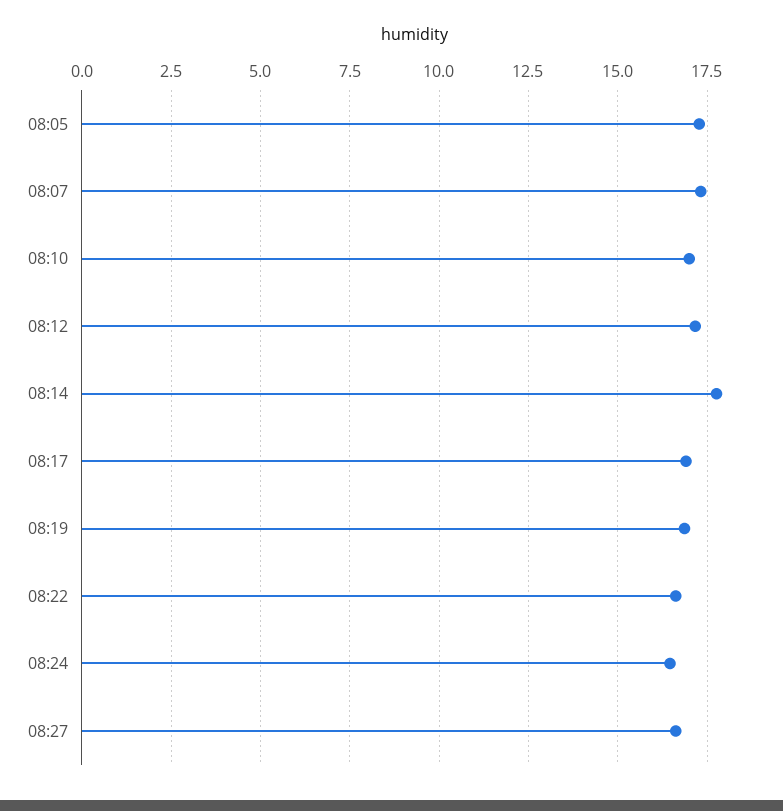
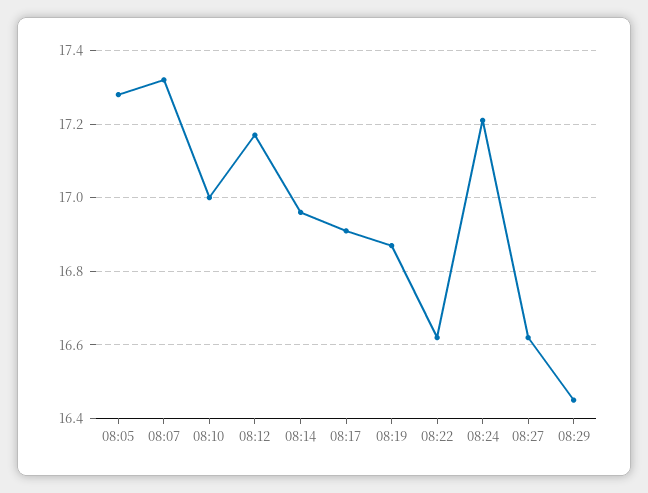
08:14: 17.75 -> 16.95
08:24: 16.5 -> 17.2
08:29: none -> 16.45

